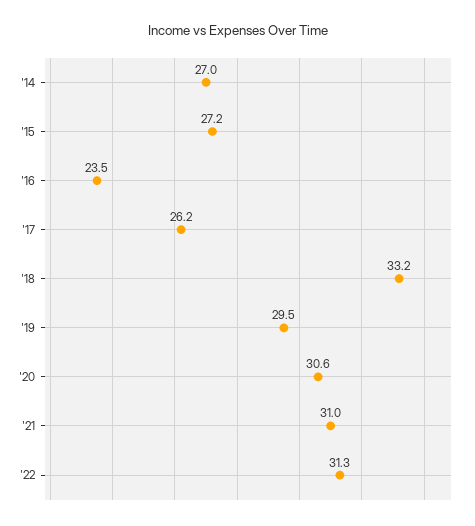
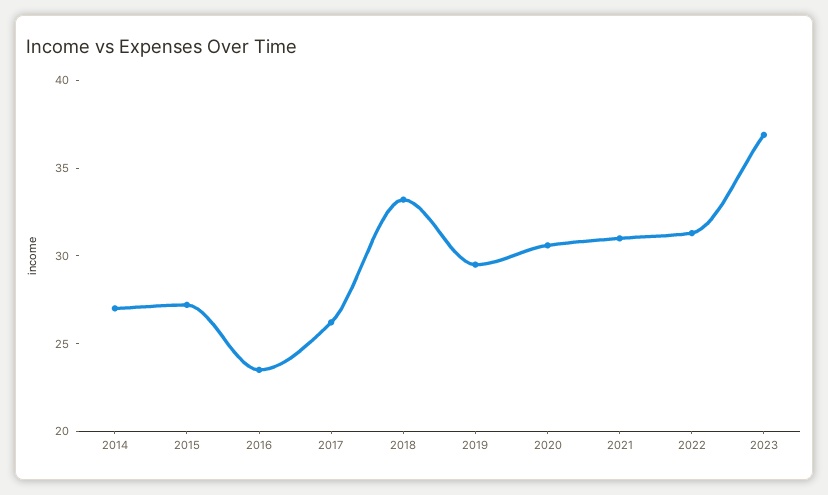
2023: none -> 37

